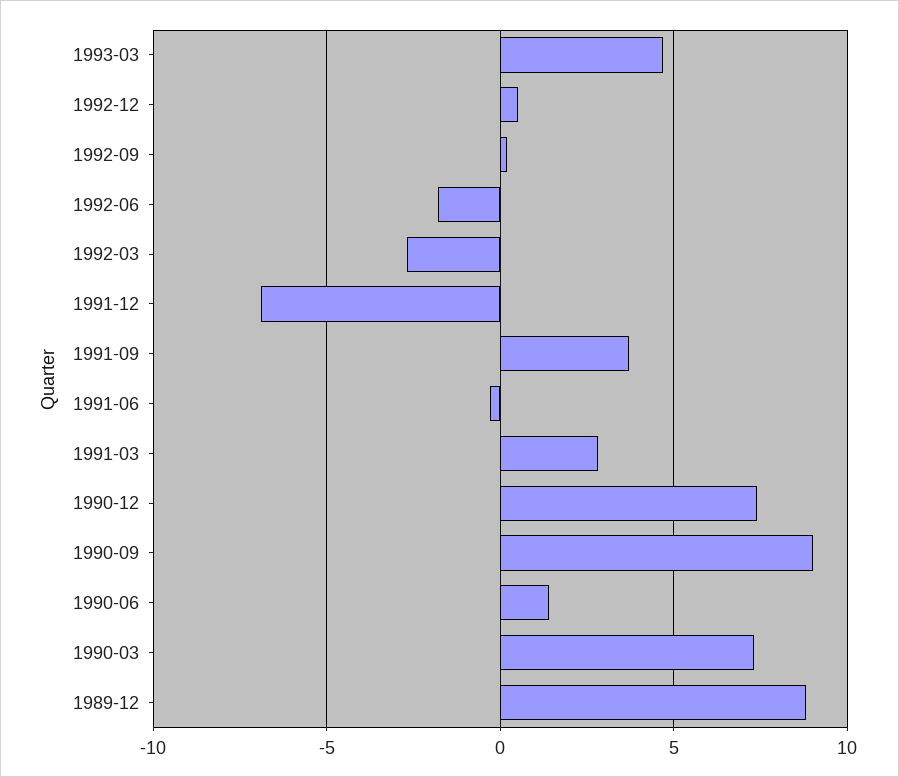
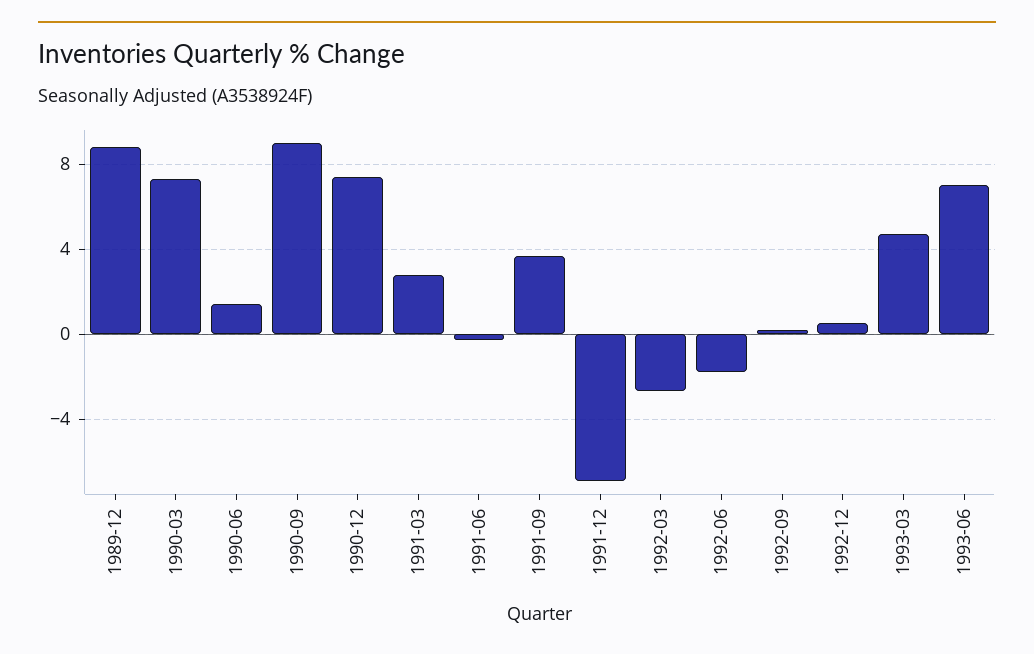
1993-06: none -> 7

